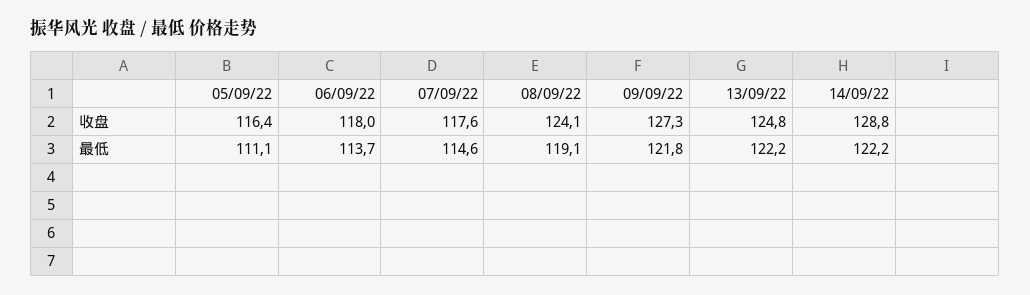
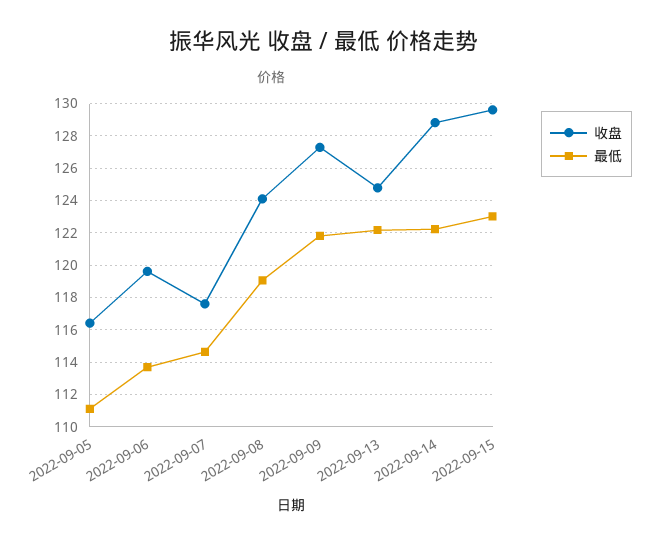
收盘, 06/09/22: 118 -> 119.5
收盘, 2022-09-15: none -> 129.5
最低, 2022-09-15: none -> 123

